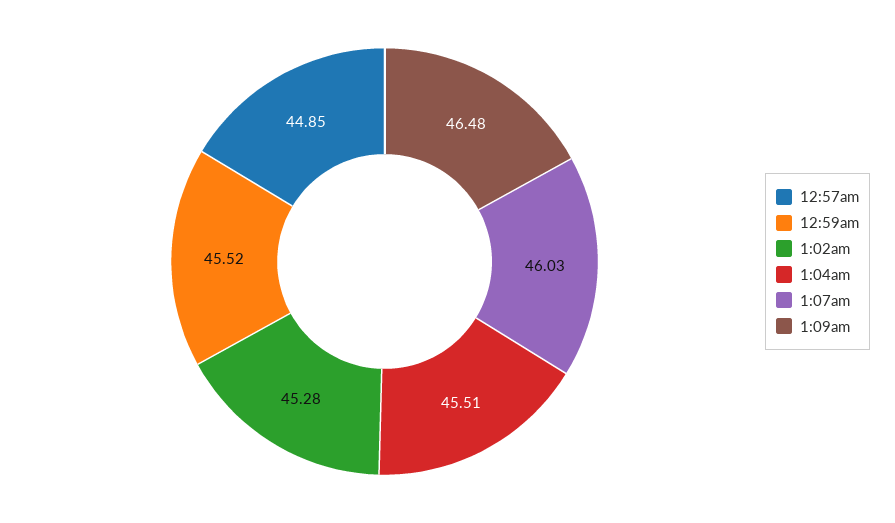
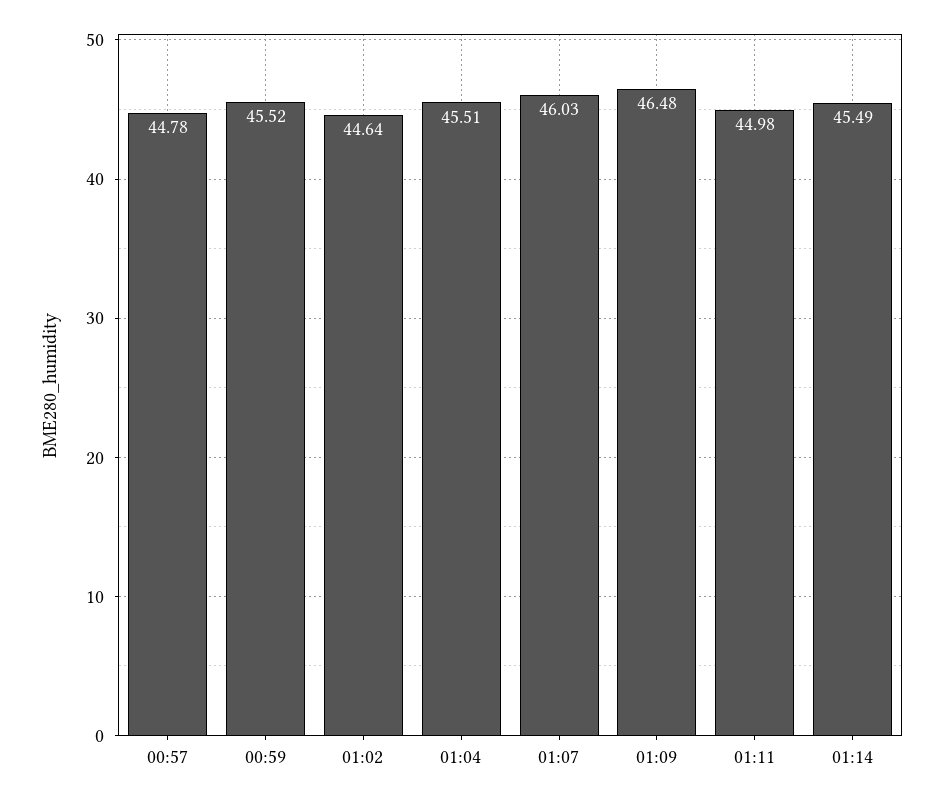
12:57am: 44.85 -> 44.78
1:02am: 45.28 -> 44.64
01:11: none -> 44.98
01:14: none -> 45.49

